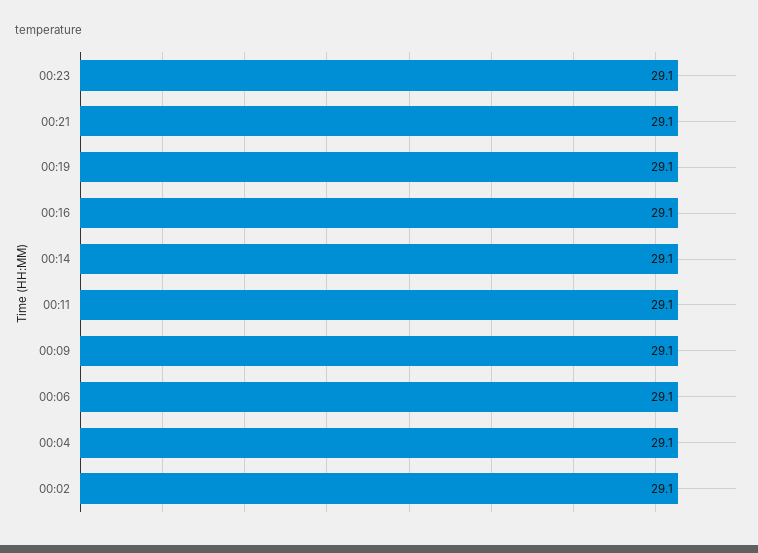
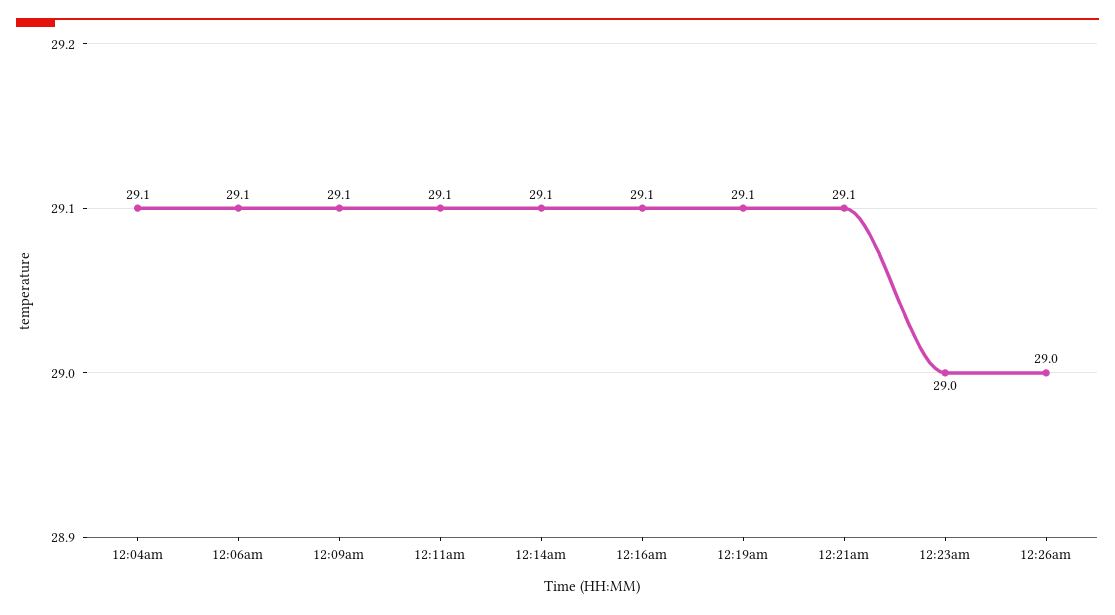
00:23: 29.1 -> 29
00:02: 29.1 -> none
12:26am: none -> 29

